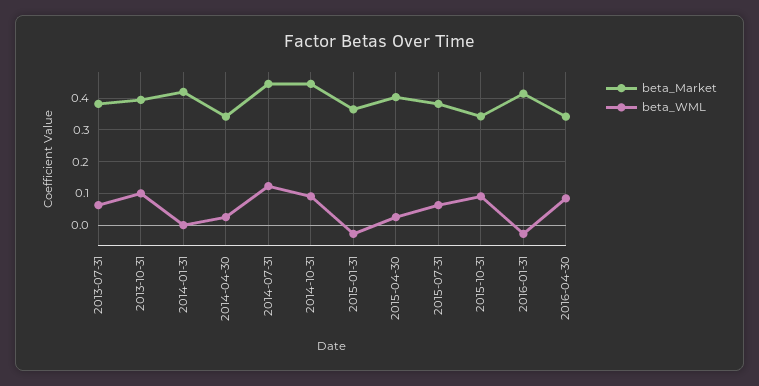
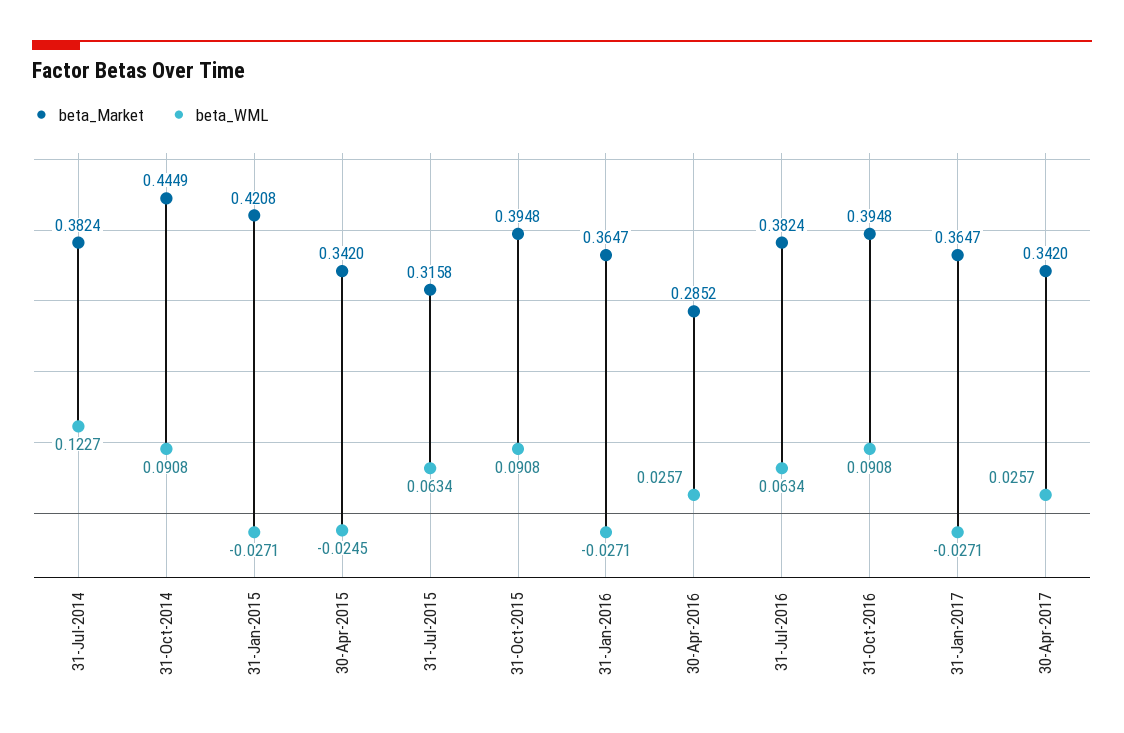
beta_Market, 2013-07-31: 0.38 -> none
beta_WML, 2013-07-31: 0.06 -> none
beta_Market, 2013-10-31: 0.4 -> none
beta_WML, 2013-10-31: 0.1 -> none
beta_Market, 2014-01-31: 0.42 -> none
beta_WML, 2014-01-31: 0 -> none
beta_Market, 2014-04-30: 0.34 -> none
beta_WML, 2014-04-30: 0.02 -> none
beta_Market, 2014-07-31: 0.44 -> 0.3824
beta_Market, 2015-01-31: 0.36 -> 0.4208
beta_Market, 2015-04-30: 0.4 -> 0.342
beta_WML, 2015-04-30: 0.02 -> -0.0245
beta_Market, 2015-07-31: 0.38 -> 0.3158
beta_Market, 2015-10-31: 0.34 -> 0.3948
beta_Market, 2016-01-31: 0.42 -> 0.3647
beta_Market, 2016-04-30: 0.34 -> 0.2852
beta_WML, 2016-04-30: 0.08 -> 0.0257
beta_Market, 31-Jul-2016: none -> 0.3824
beta_WML, 31-Jul-2016: none -> 0.0634
beta_Market, 31-Oct-2016: none -> 0.3948
beta_WML, 31-Oct-2016: none -> 0.0908
beta_Market, 31-Jan-2017: none -> 0.3647
beta_WML, 31-Jan-2017: none -> -0.0271
beta_Market, 30-Apr-2017: none -> 0.342
beta_WML, 30-Apr-2017: none -> 0.0257

